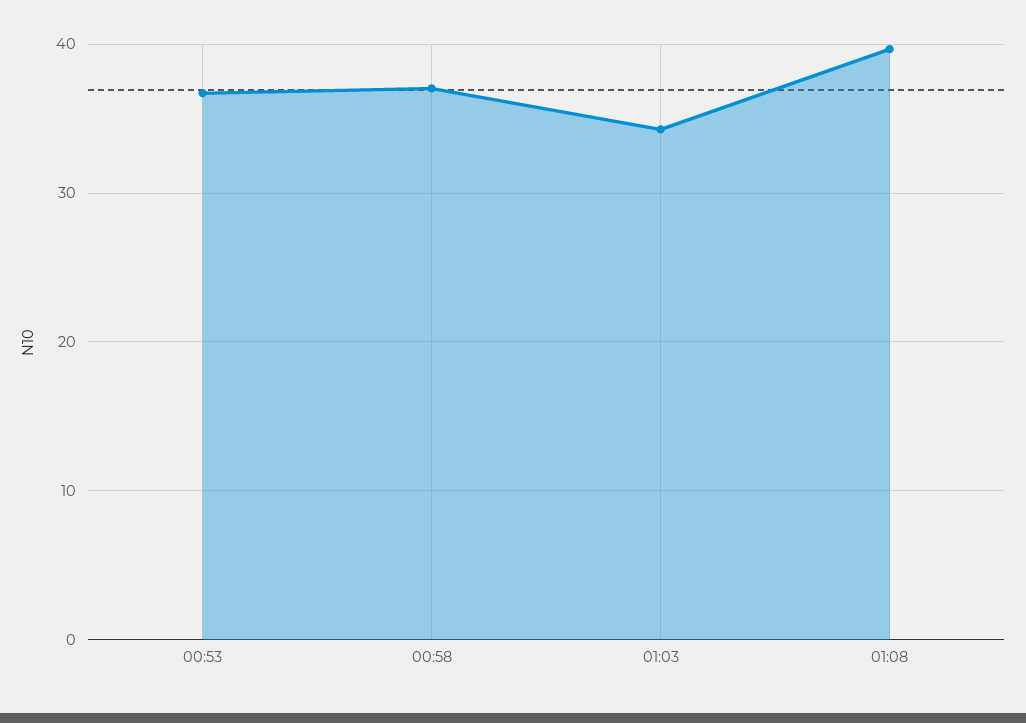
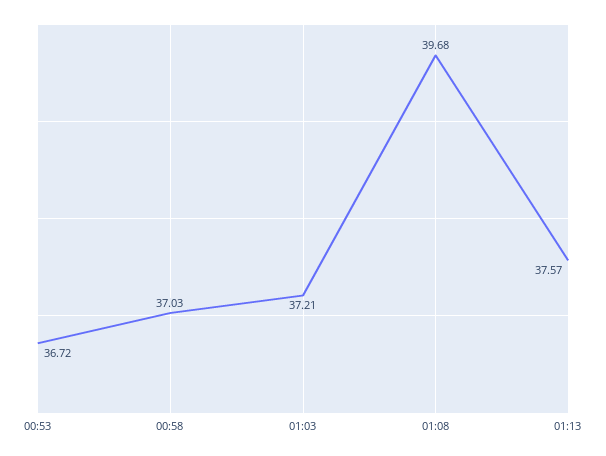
01:03: 34 -> 37.21
01:13: none -> 37.57

